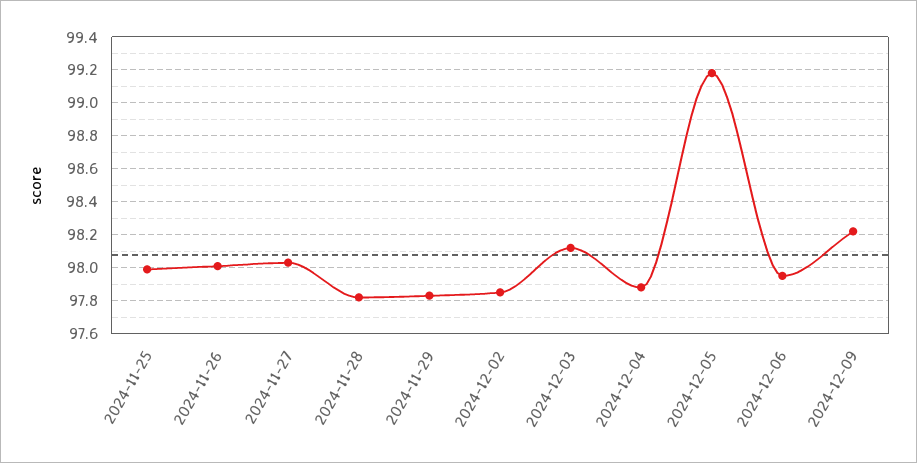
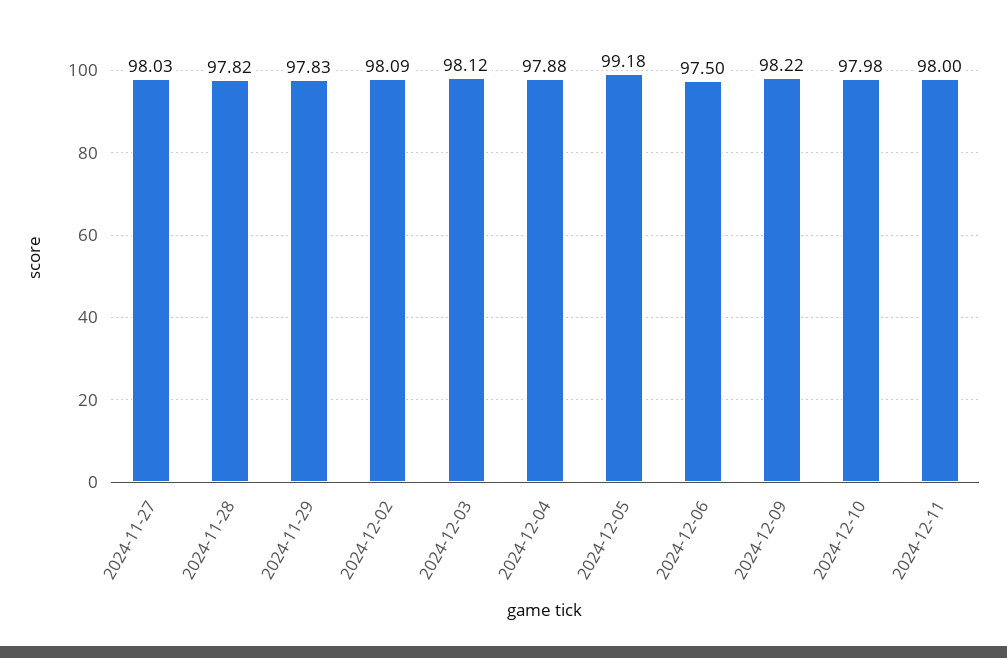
2024-11-25: 98 -> none
2024-11-26: 98 -> none
2024-12-02: 97.85 -> 98.09
2024-12-06: 97.95 -> 97.5
2024-12-10: none -> 97.98
2024-12-11: none -> 98

